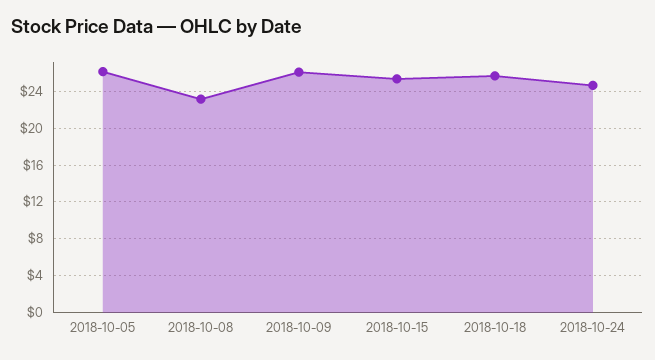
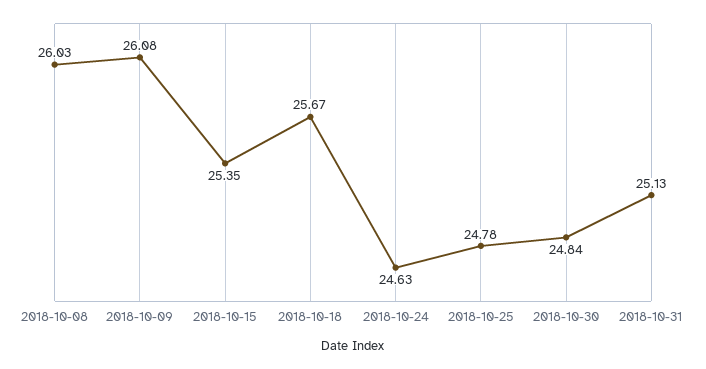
2018-10-05: 26 -> none
2018-10-08: 23 -> 26.03
2018-10-25: none -> 24.78
2018-10-30: none -> 24.84
2018-10-31: none -> 25.13

